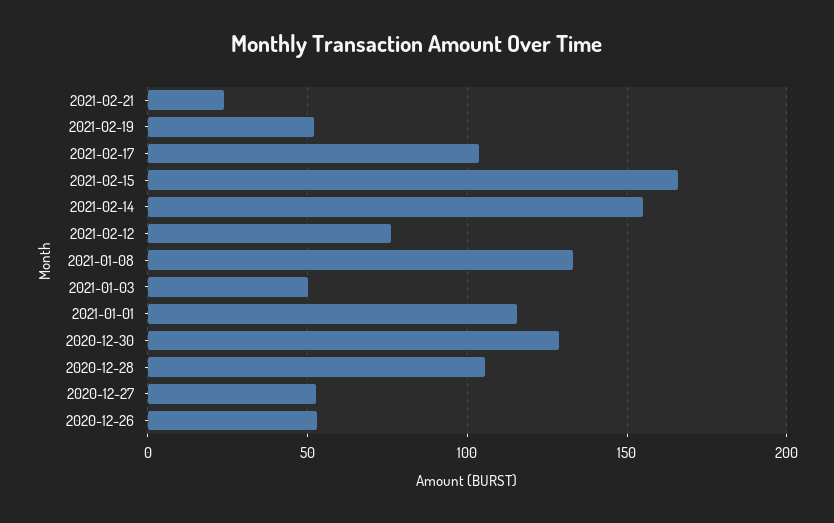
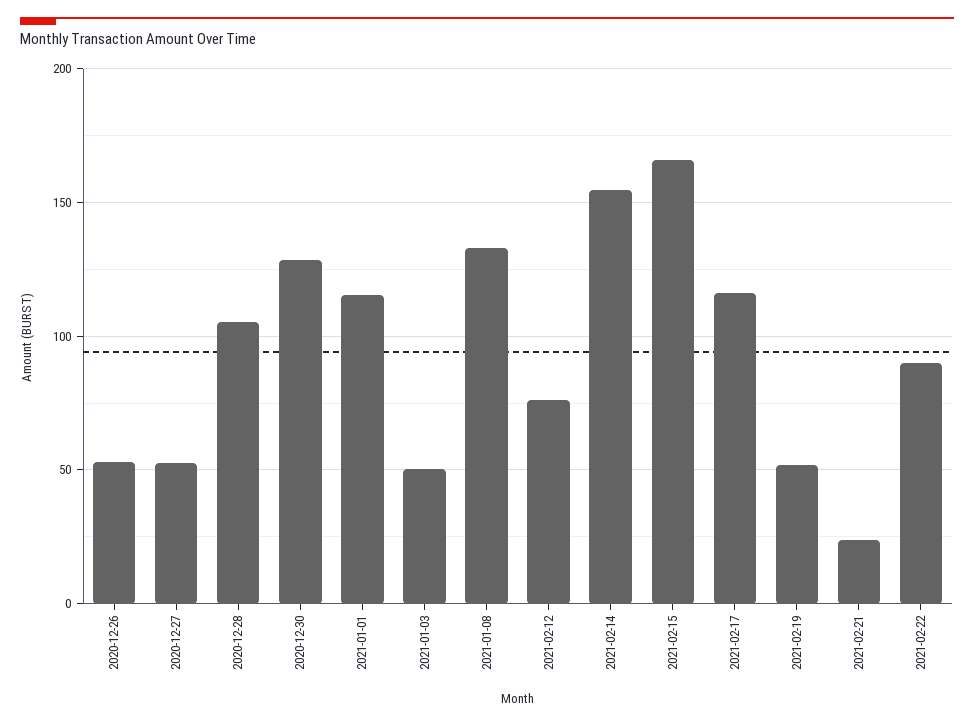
2021-02-17: 105 -> 115
2021-02-22: none -> 90

